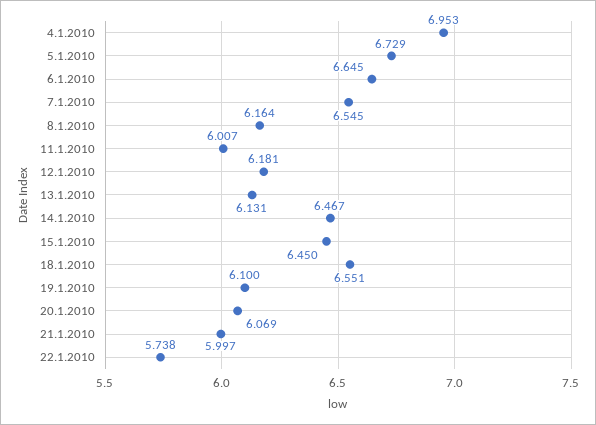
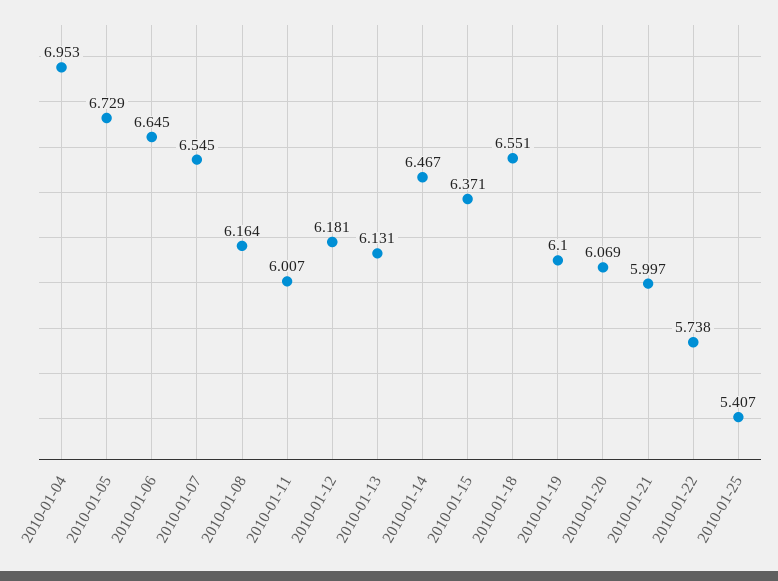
15.1.2010: 6.45 -> 6.371
2010-01-25: none -> 5.407

